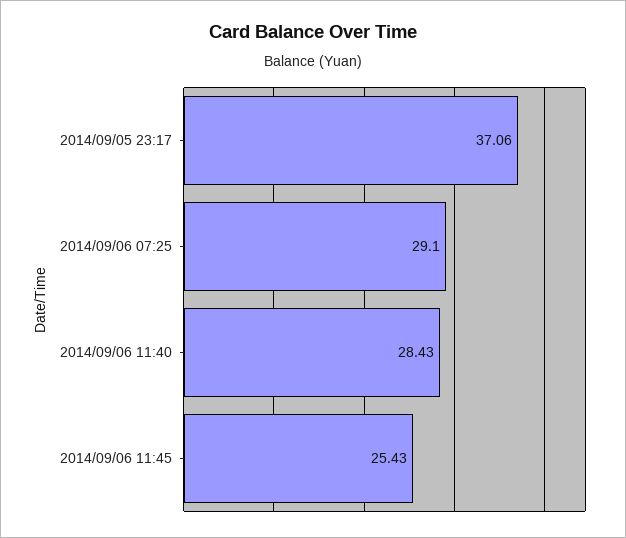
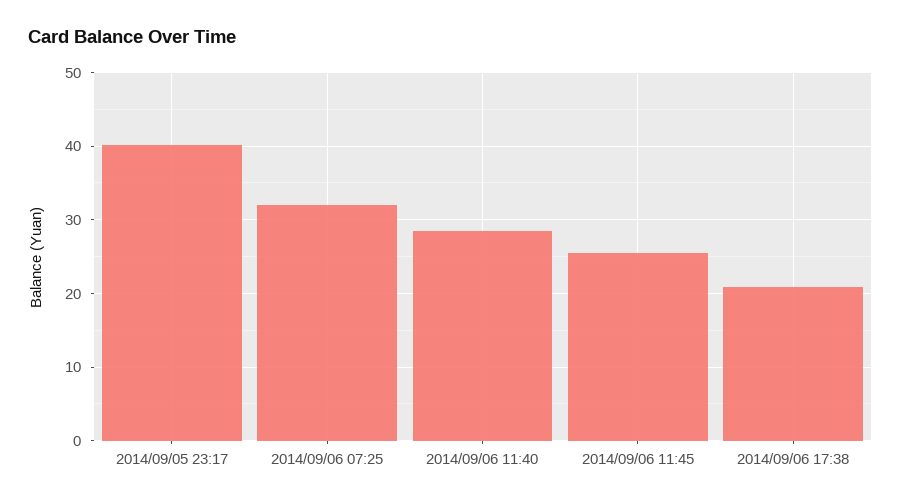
2014/09/05 23:17: 37.06 -> 40
2014/09/06 07:25: 29.1 -> 32
2014/09/06 17:38: none -> 21

